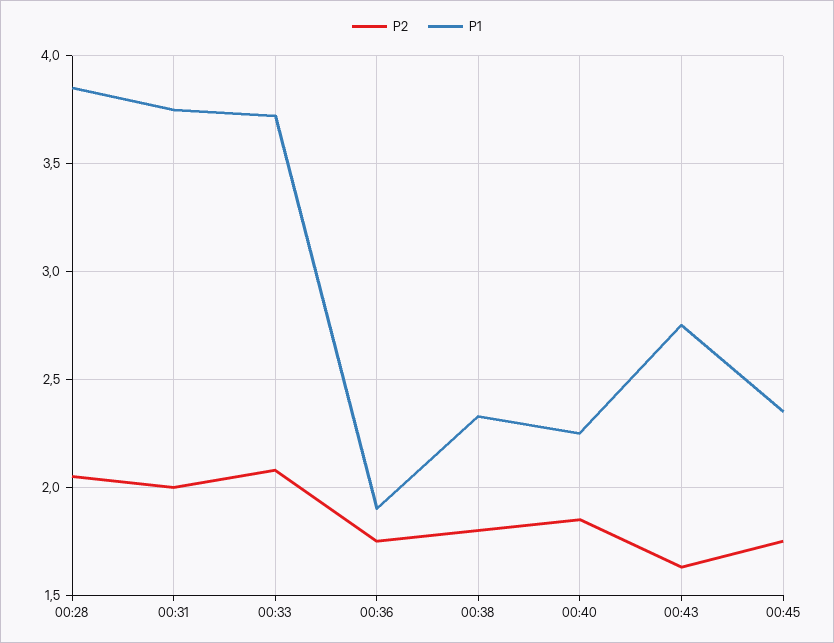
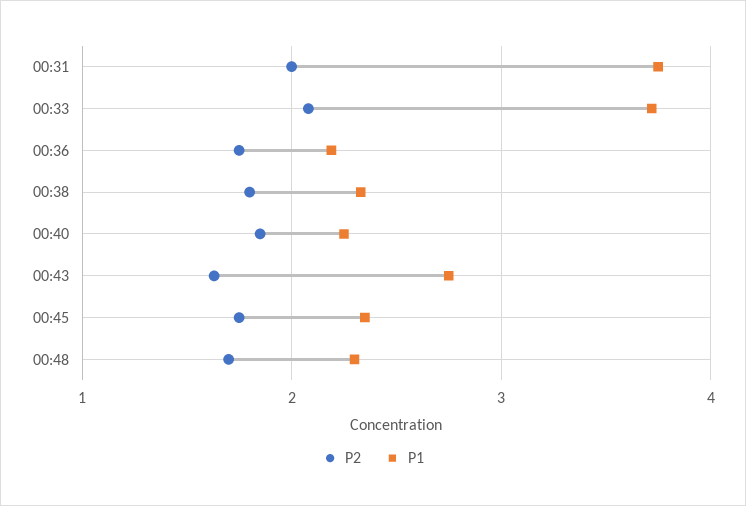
P2, 00:28: 2.05 -> none
P1, 00:28: 3.85 -> none
P1, 00:36: 1.9 -> 2.2
P2, 00:48: none -> 1.7
P1, 00:48: none -> 2.3

